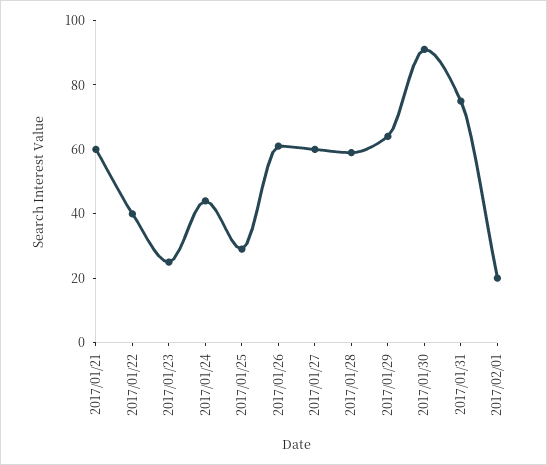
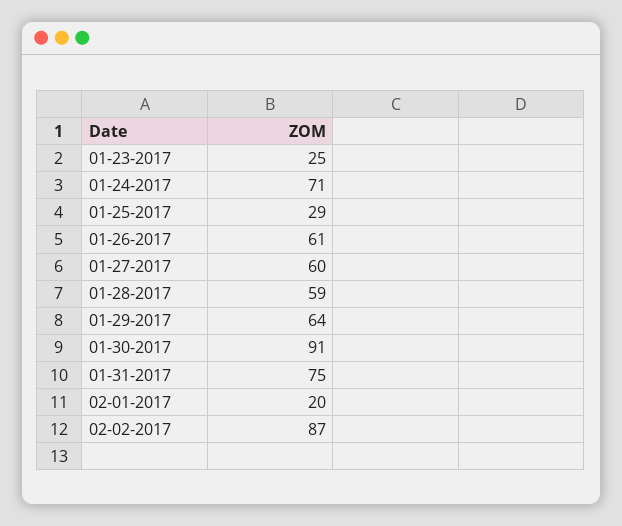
2017/01/21: 60 -> none
2017/01/22: 40 -> none
2017/01/24: 45 -> 71
02-02-2017: none -> 87

